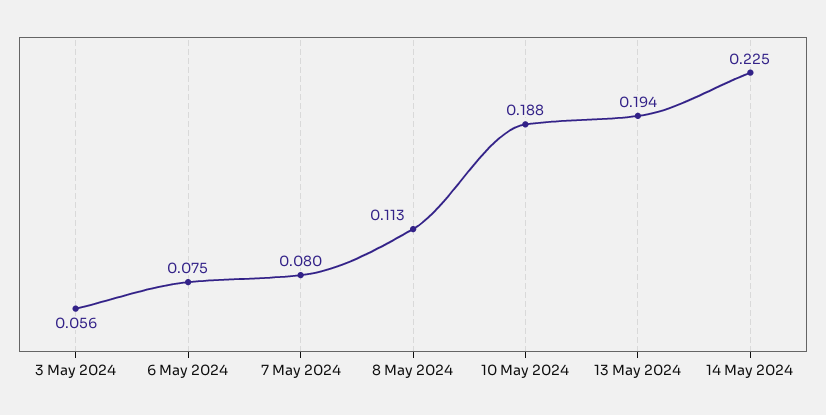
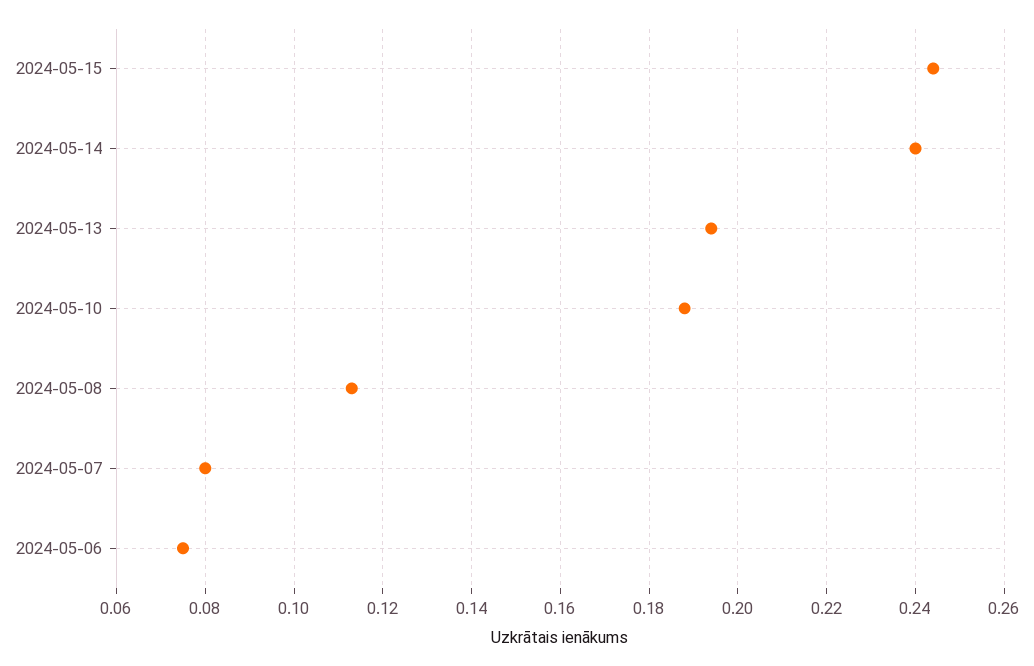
3 May 2024: 0.056 -> none
14 May 2024: 0.225 -> 0.24
2024-05-15: none -> 0.245

